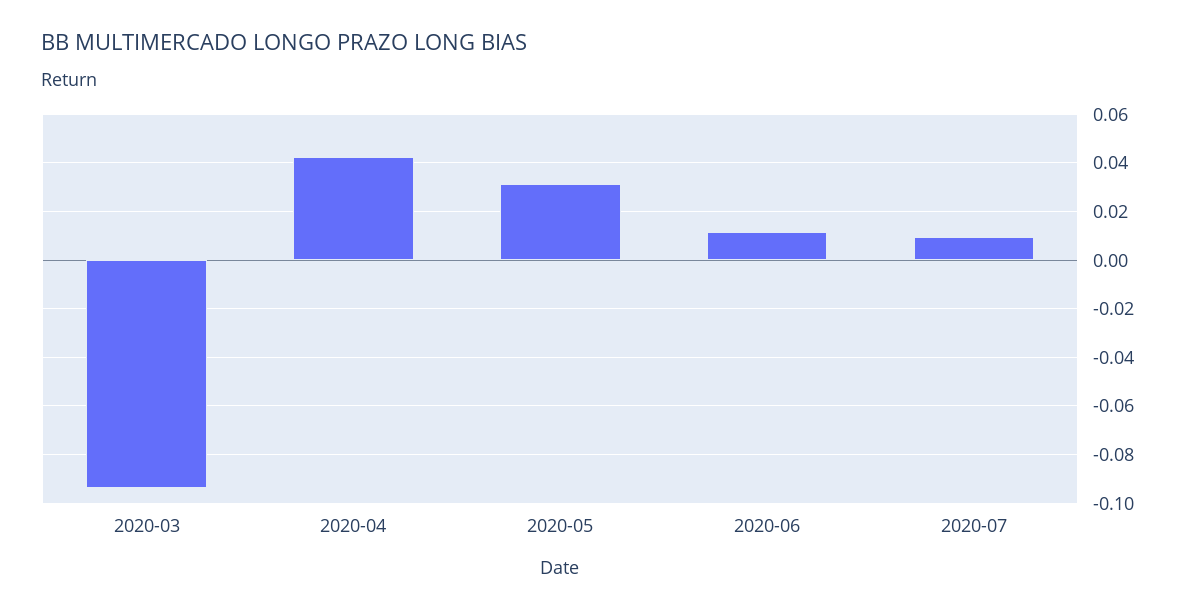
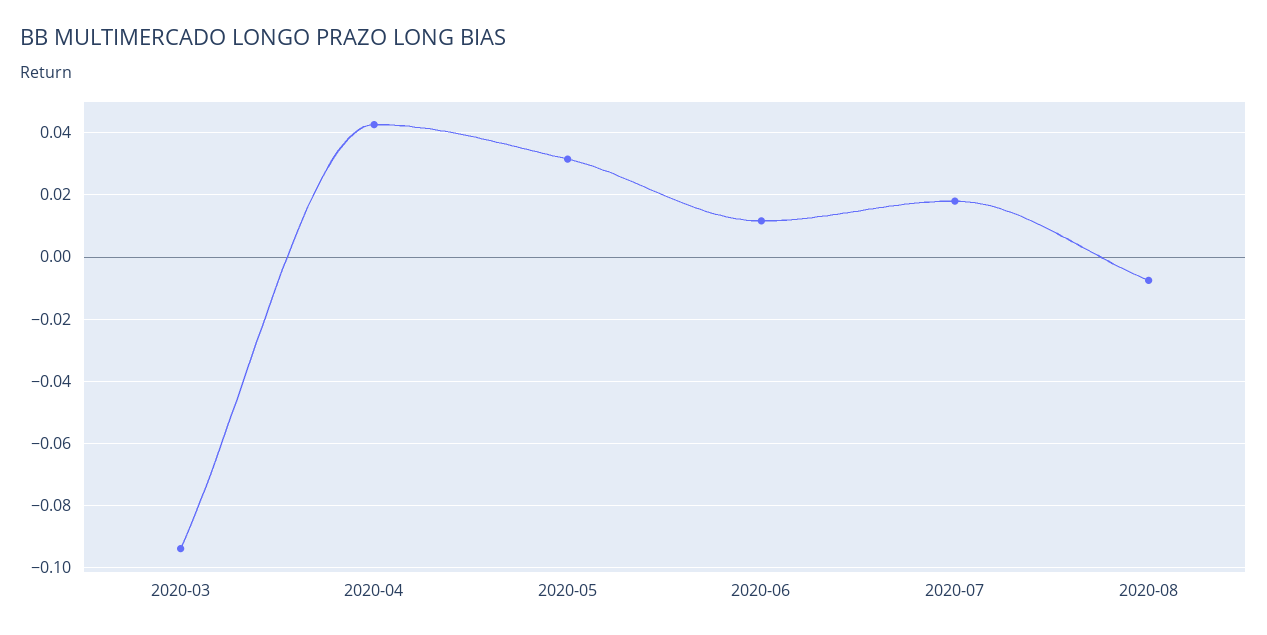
2020-07: 0.01 -> 0.018
2020-08: none -> -0.008

